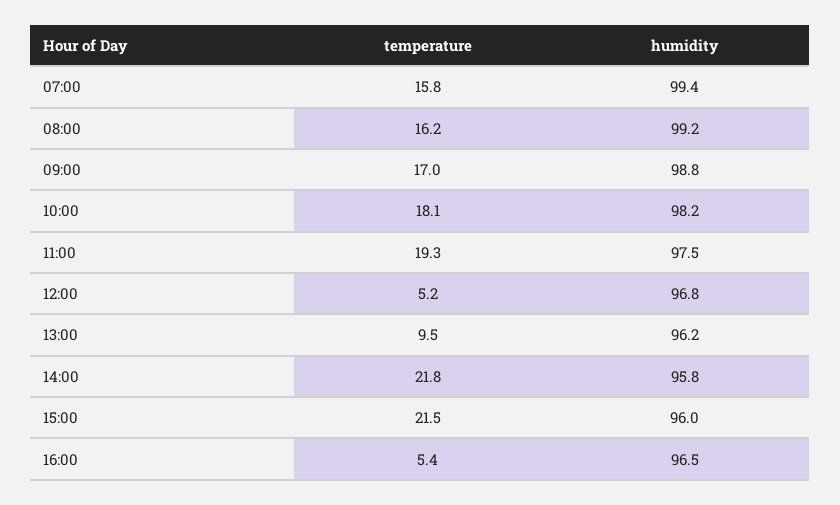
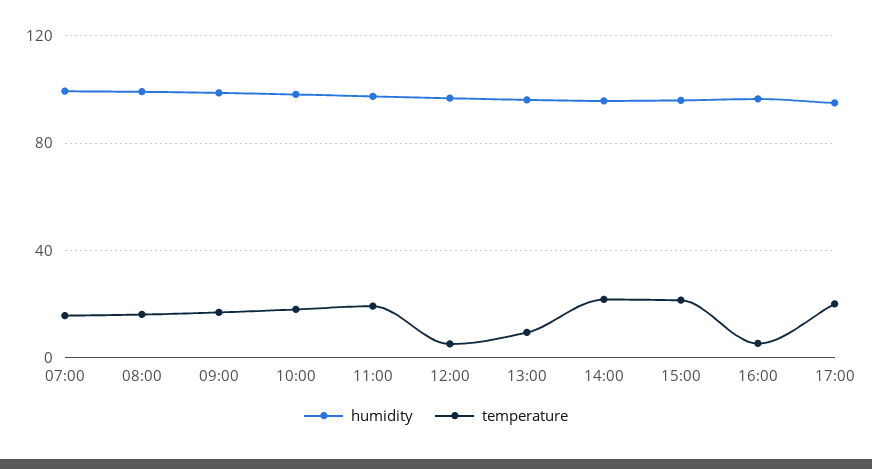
humidity, 17:00: none -> 95
temperature, 17:00: none -> 20

